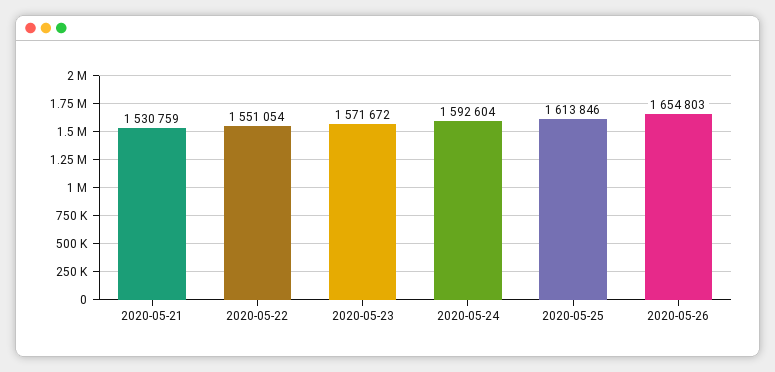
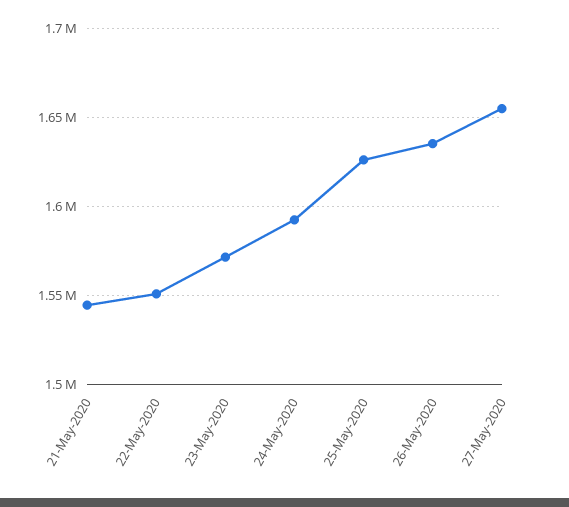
2020-05-21: 1530759 -> 1545000
2020-05-25: 1613846 -> 1625000
2020-05-26: 1654803 -> 1635000
27-May-2020: none -> 1655000

